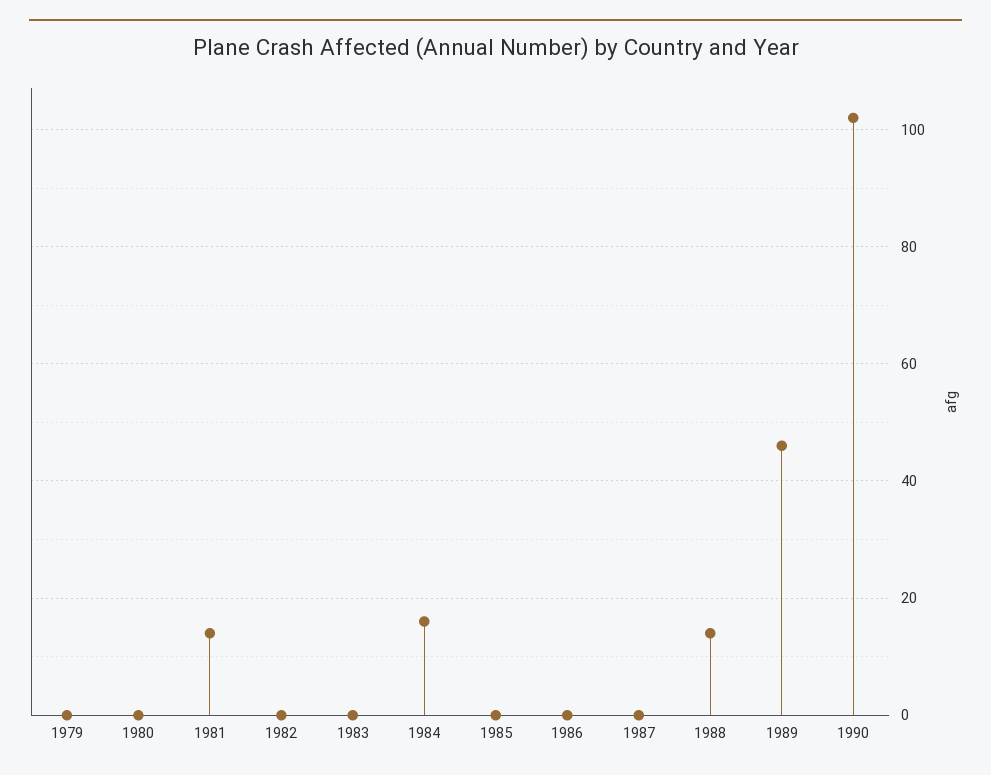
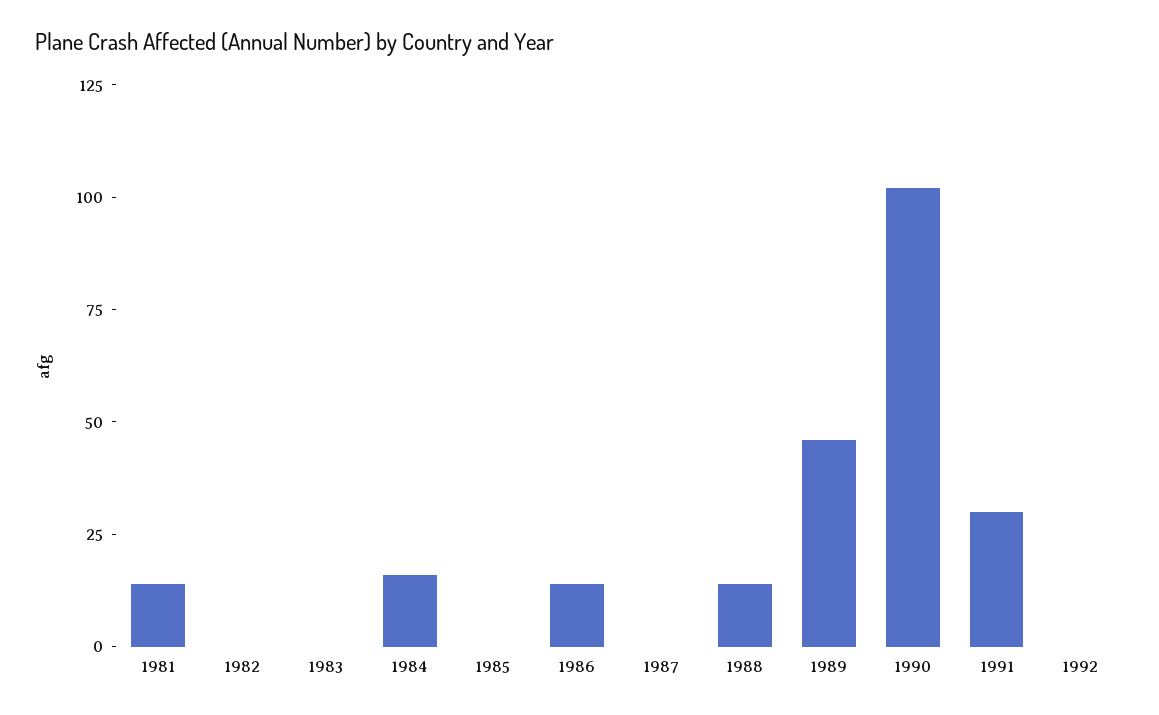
1979: 0 -> none
1980: 0 -> none
1986: 0 -> 15
1991: none -> 30
1992: none -> 0

